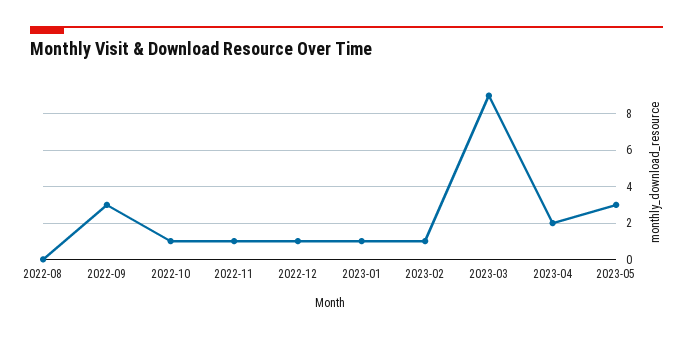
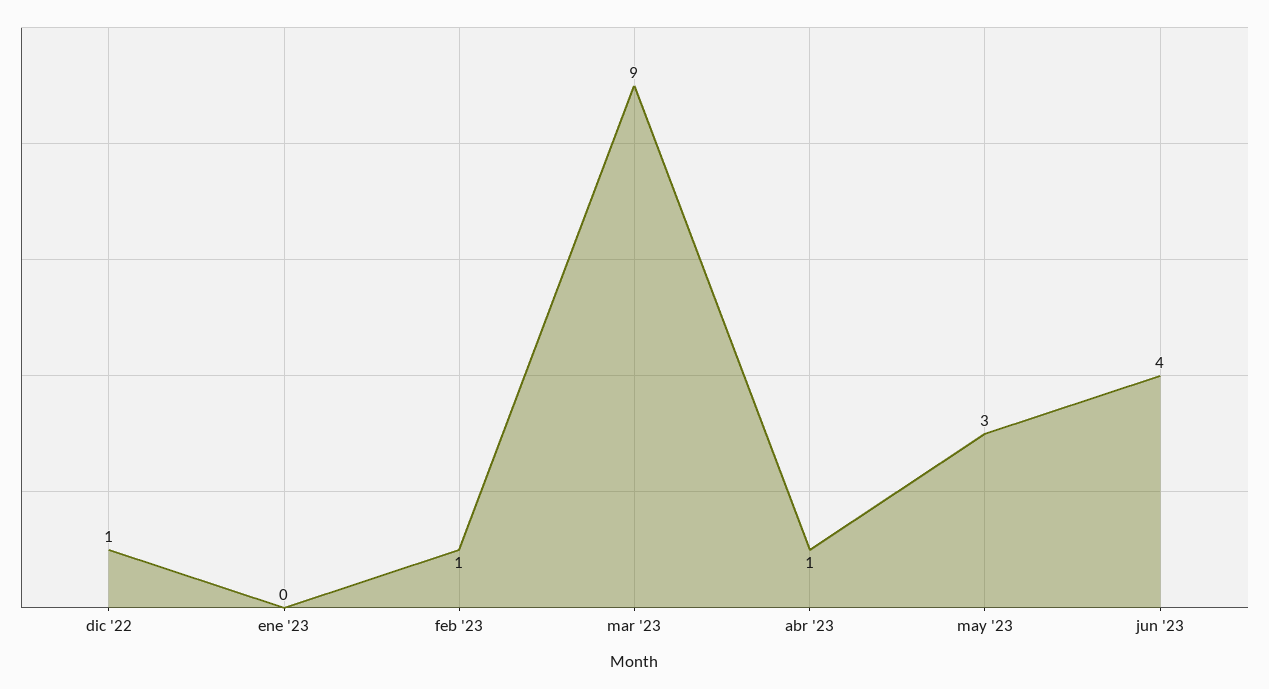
2022-08: 0 -> none
2022-09: 3 -> none
2022-10: 1 -> none
2022-11: 1 -> none
2023-01: 1 -> 0
2023-04: 2 -> 1
jun '23: none -> 4

